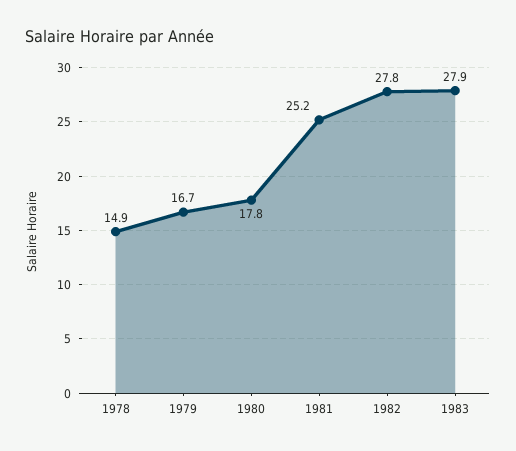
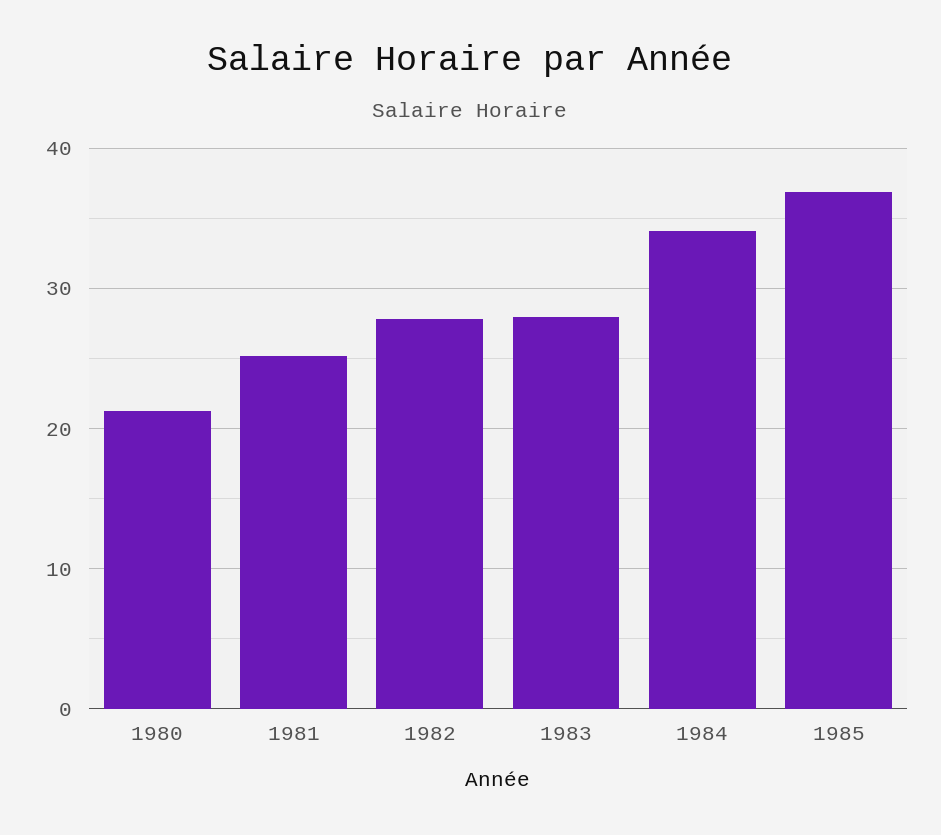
1978: 14.9 -> none
1979: 16.7 -> none
1980: 17.8 -> 21
1984: none -> 34
1985: none -> 37

